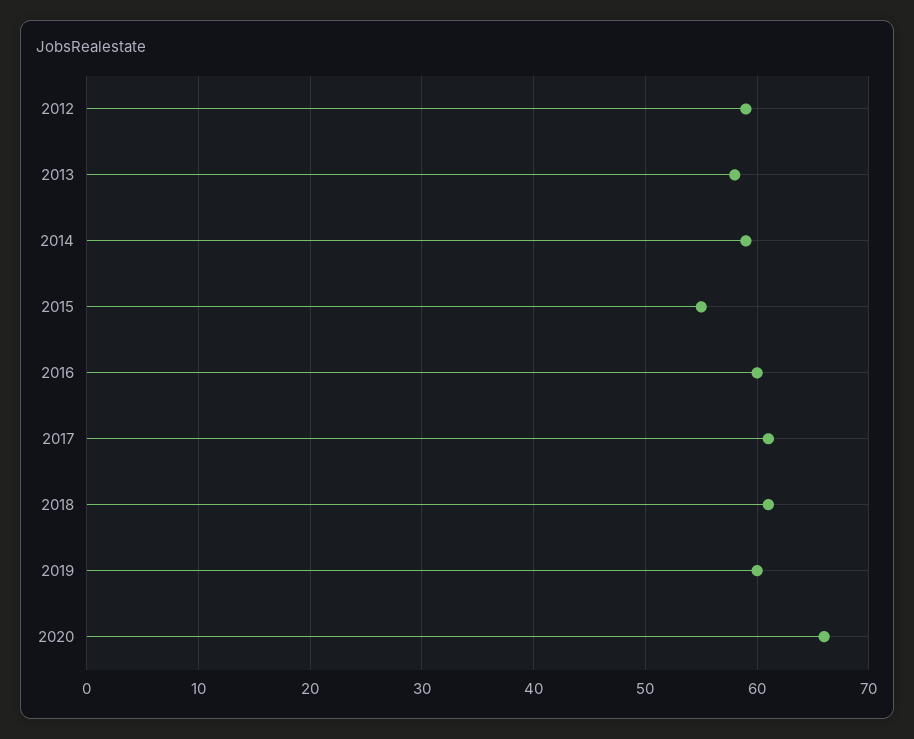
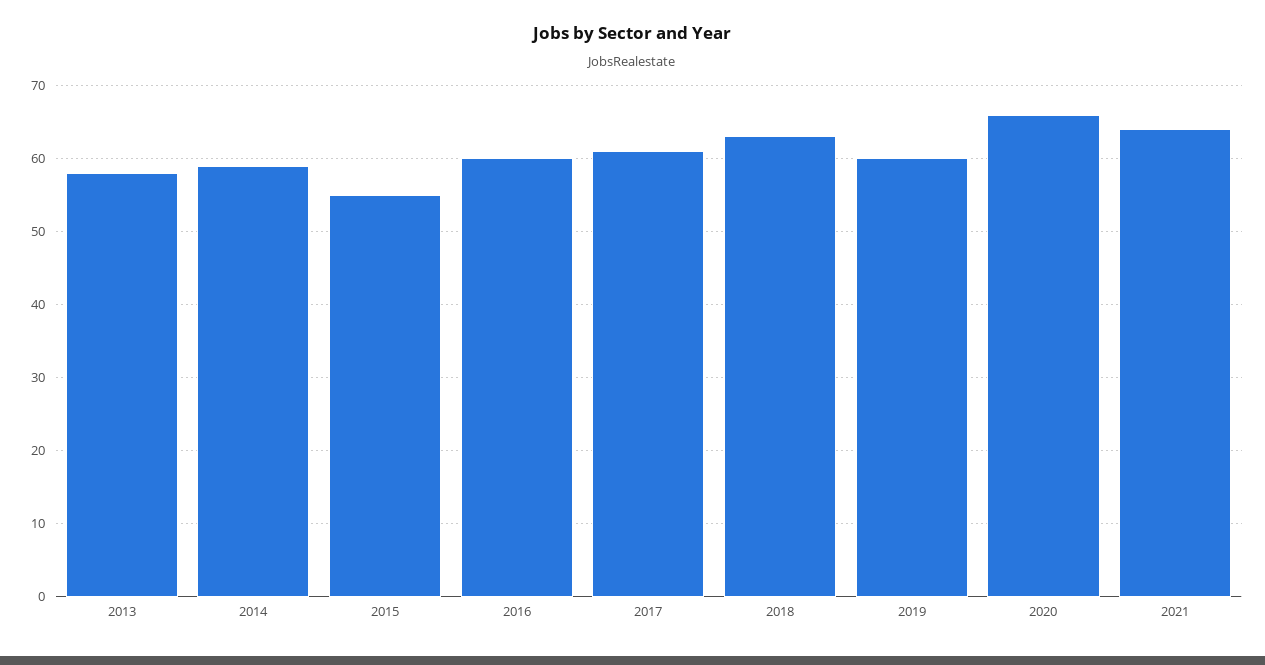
2012: 59 -> none
2018: 61 -> 63
2021: none -> 64

